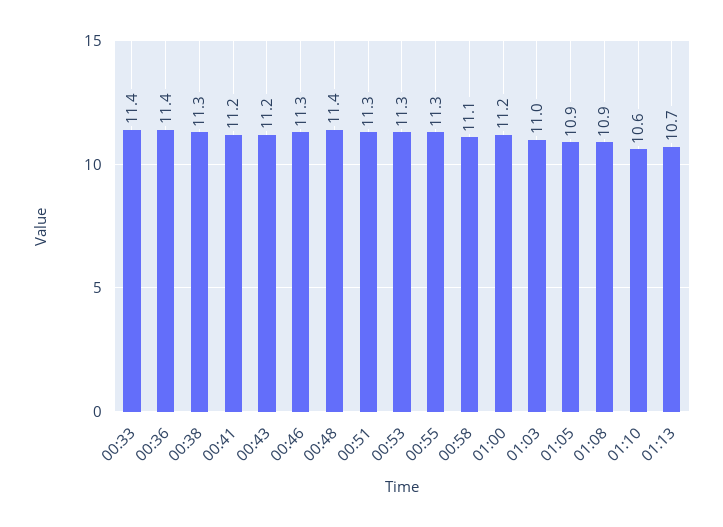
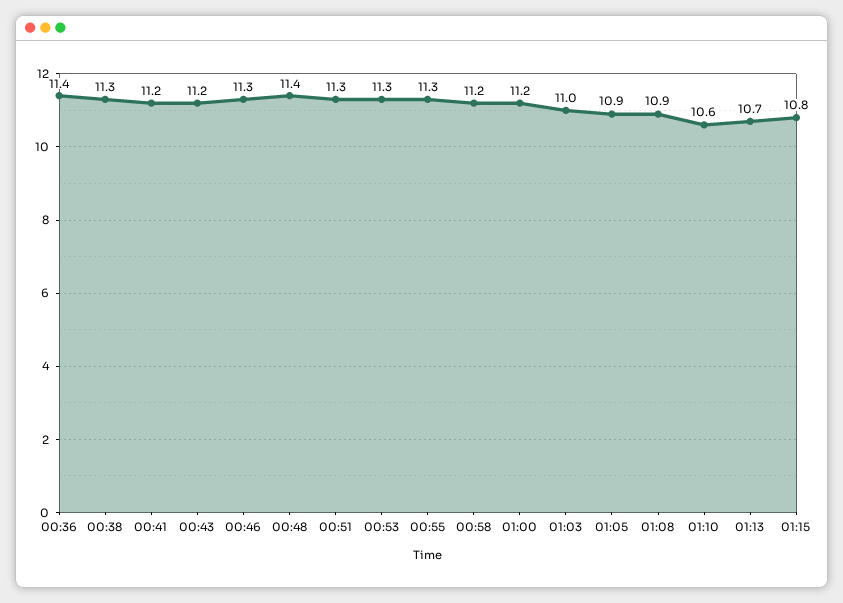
00:33: 11.4 -> none
00:58: 11.1 -> 11.2
01:15: none -> 10.8

